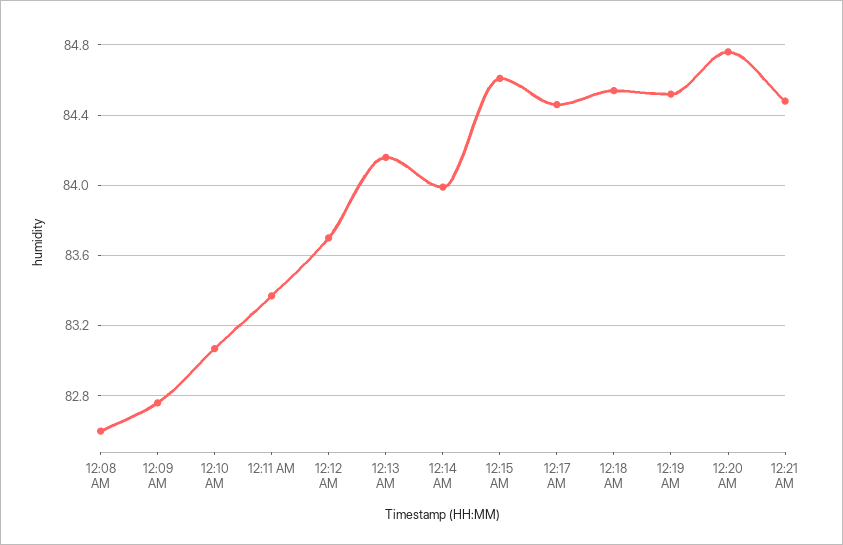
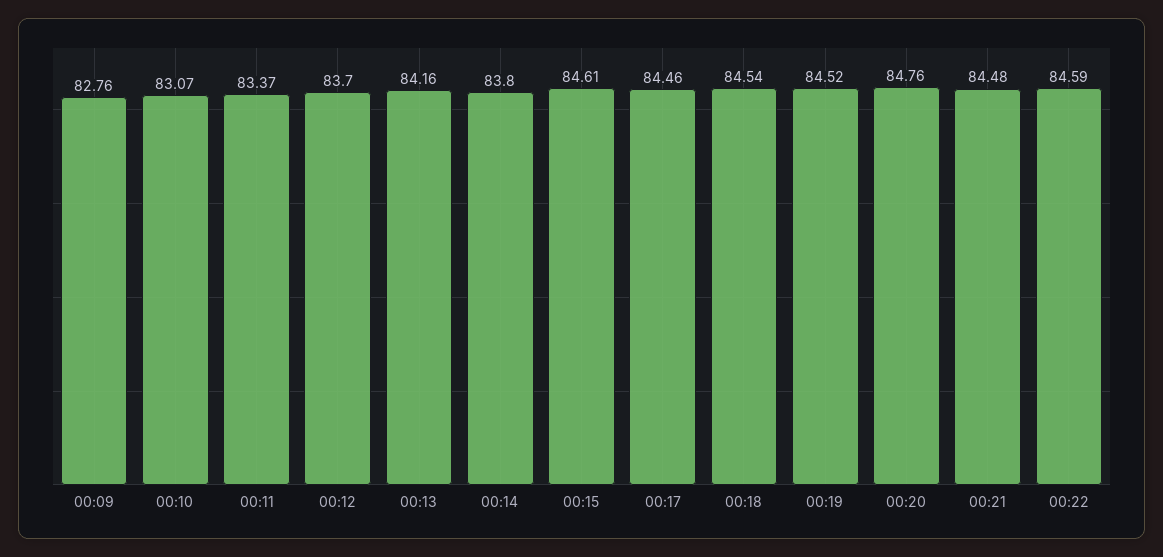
12:08 AM: 82.6 -> none
12:14 AM: 84 -> 83.8
00:22: none -> 84.59

